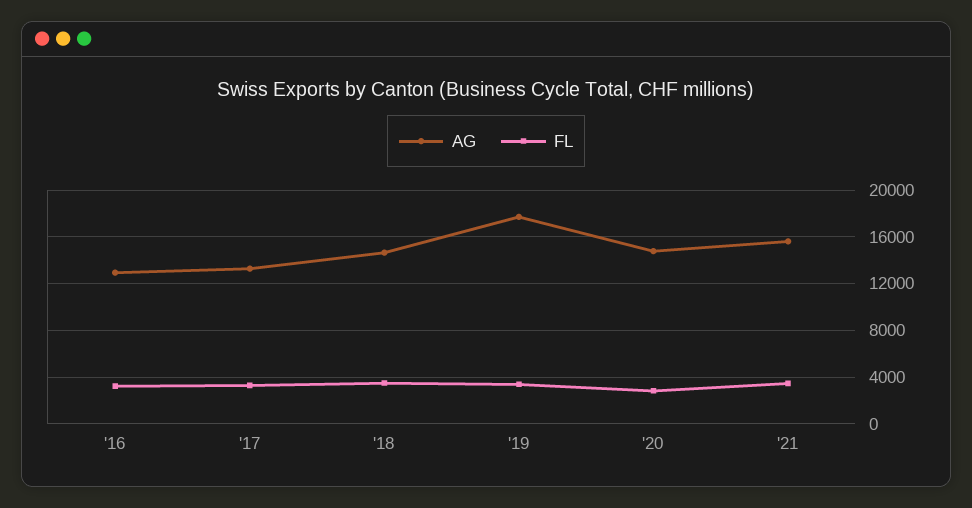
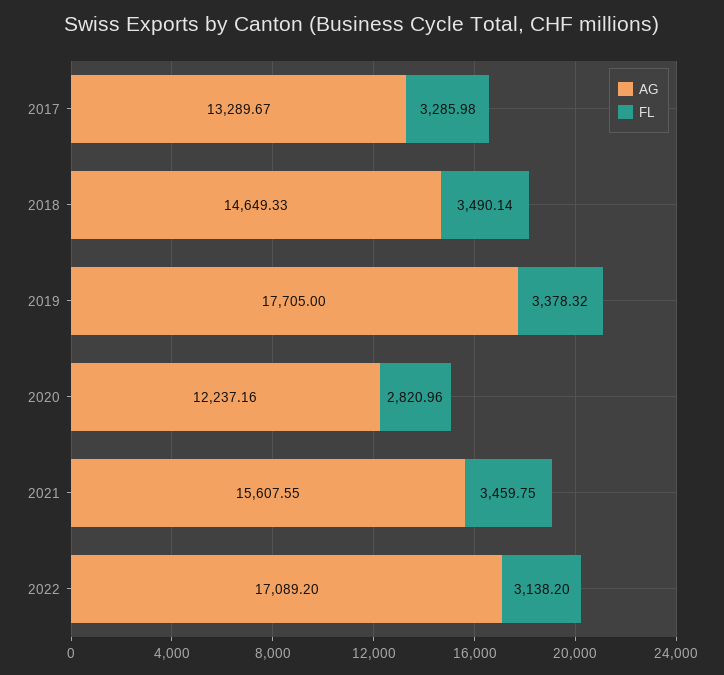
AG, '16: 13000 -> none
FL, '16: 3000 -> none
AG, '20: 15000 -> 12237.16
AG, 2022: none -> 17089.2
FL, 2022: none -> 3138.2

